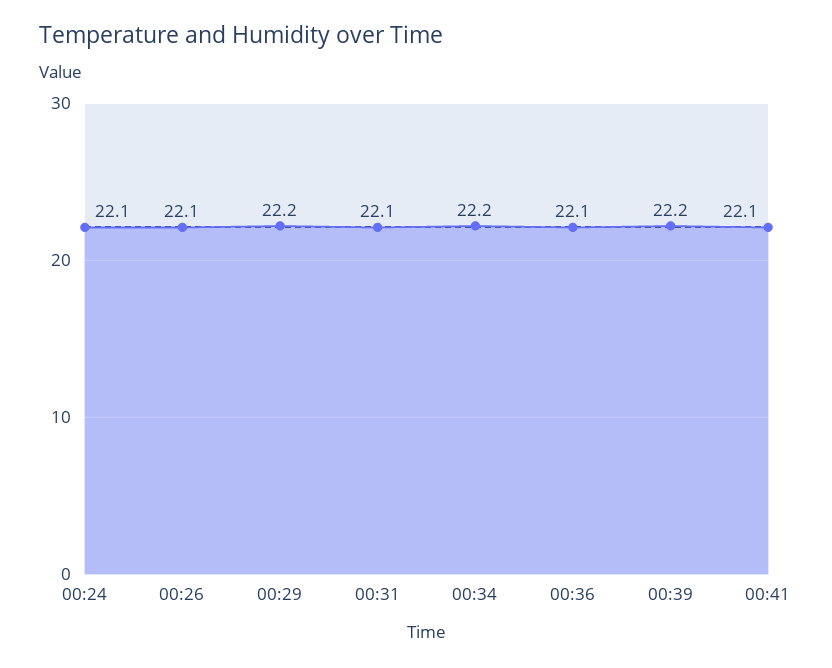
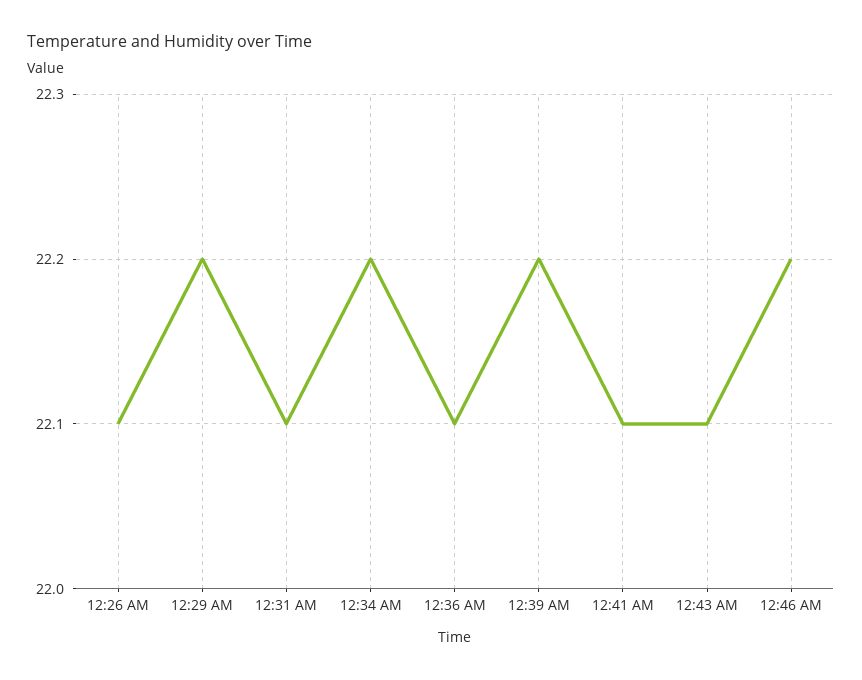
00:24: 22.1 -> none
12:43 AM: none -> 22.1
12:46 AM: none -> 22.2

